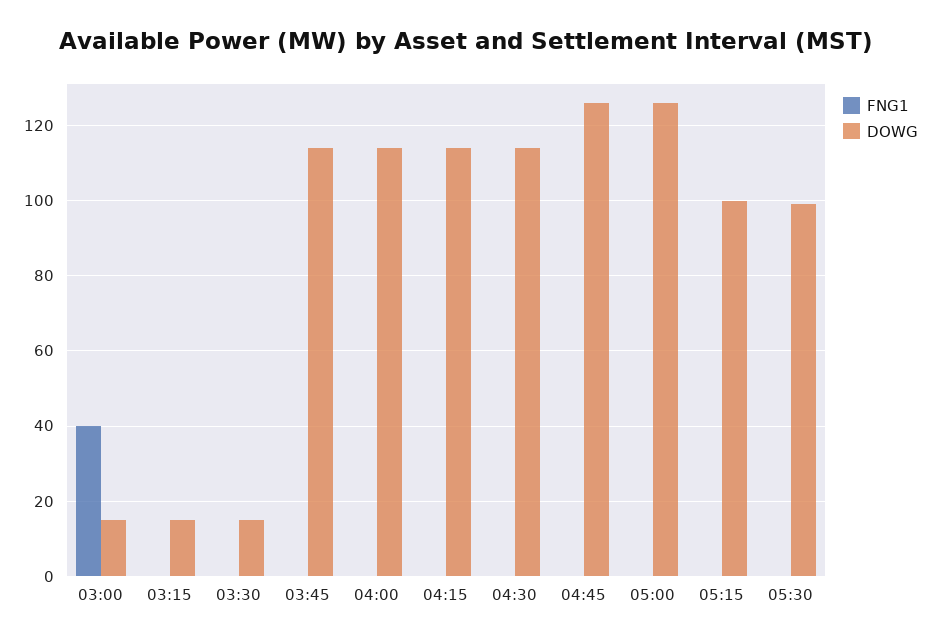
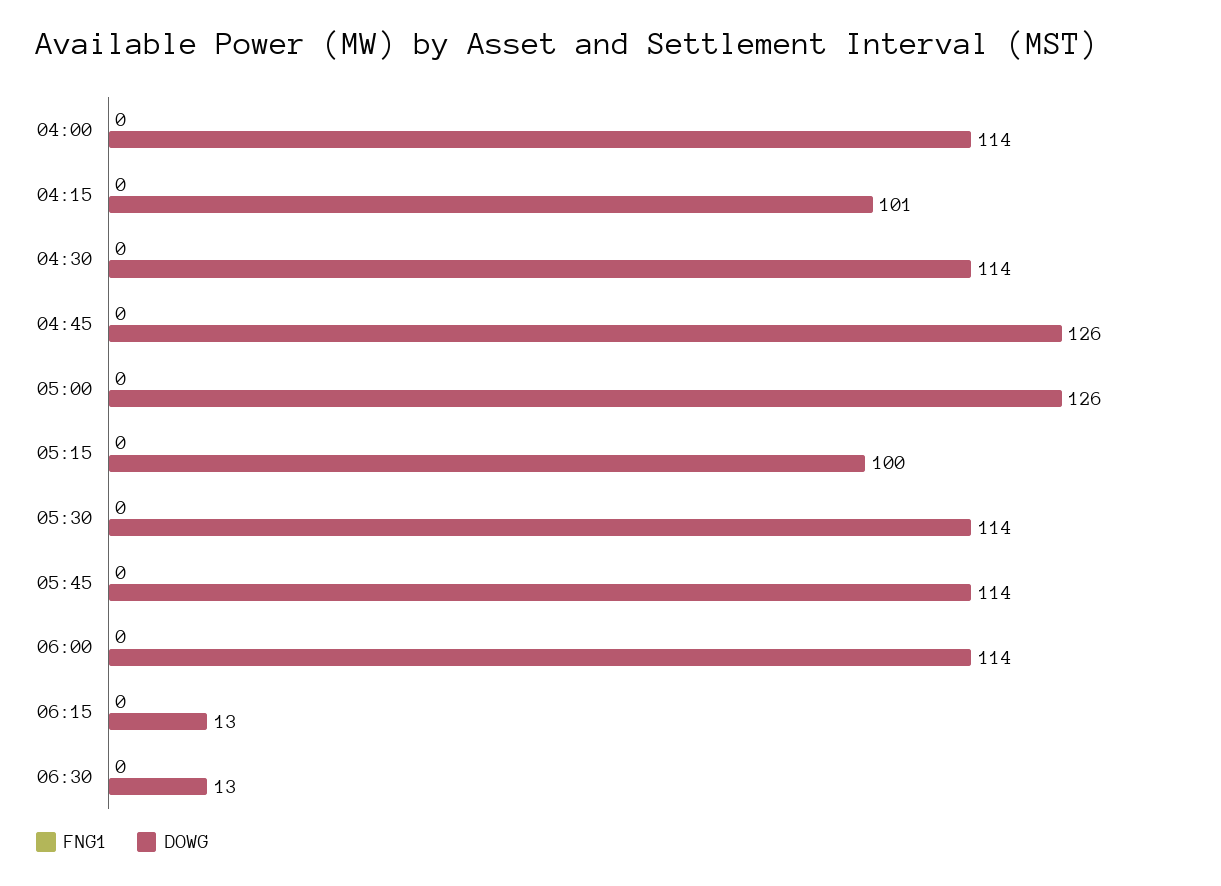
FNG1, 03:00: 40 -> none
DOWG, 03:00: 15 -> none
FNG1, 03:15: 0 -> none
DOWG, 03:15: 15 -> none
FNG1, 03:30: 0 -> none
DOWG, 03:30: 15 -> none
FNG1, 03:45: 0 -> none
DOWG, 03:45: 115 -> none
DOWG, 04:15: 115 -> 101
DOWG, 05:30: 100 -> 114
FNG1, 05:45: none -> 0
DOWG, 05:45: none -> 114
FNG1, 06:00: none -> 0
DOWG, 06:00: none -> 114
FNG1, 06:15: none -> 0
DOWG, 06:15: none -> 13
FNG1, 06:30: none -> 0
DOWG, 06:30: none -> 13

